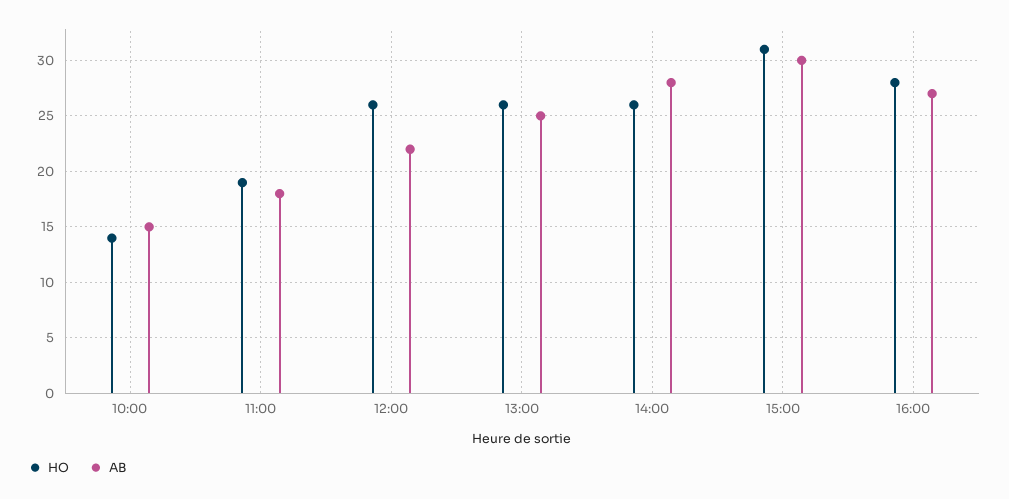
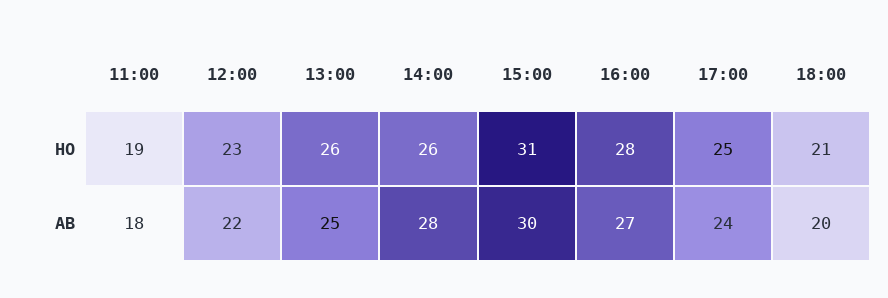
HO, 10:00: 14 -> none
AB, 10:00: 15 -> none
HO, 12:00: 26 -> 23
HO, 17:00: none -> 25
HO, 18:00: none -> 21
AB, 17:00: none -> 24
AB, 18:00: none -> 20

